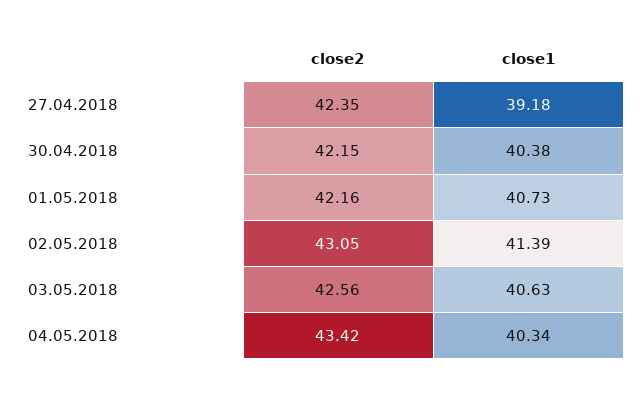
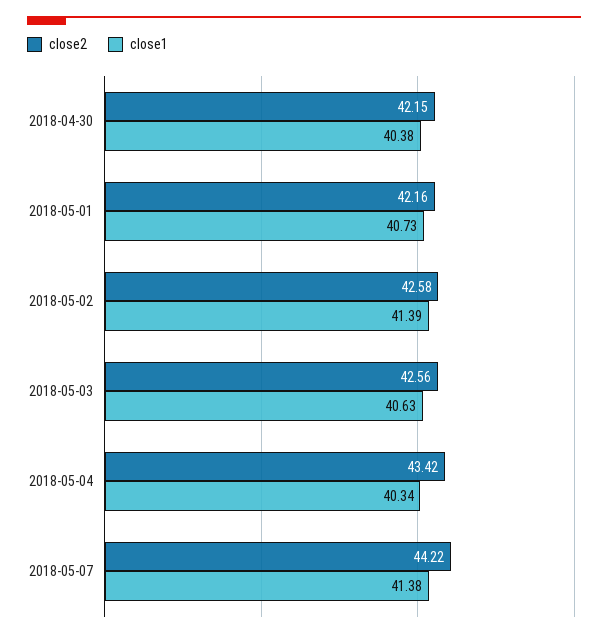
close2, 27.04.2018: 42.35 -> none
close1, 27.04.2018: 39.18 -> none
close2, 02.05.2018: 43.05 -> 42.58
close2, 2018-05-07: none -> 44.22
close1, 2018-05-07: none -> 41.38

